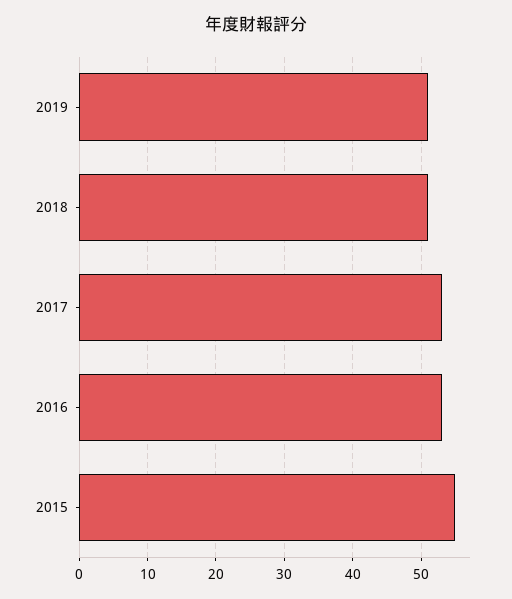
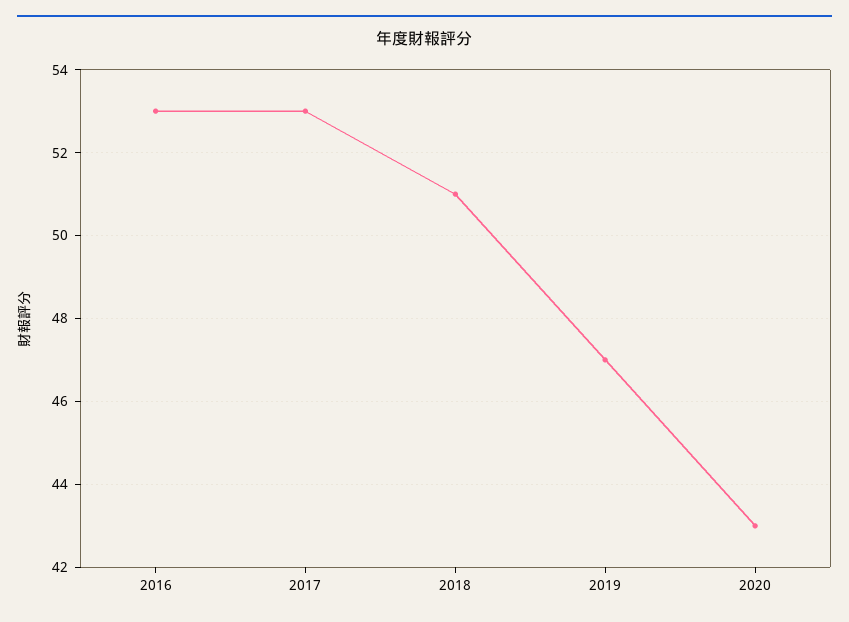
2019: 51 -> 47
2015: 55 -> none
2020: none -> 43

